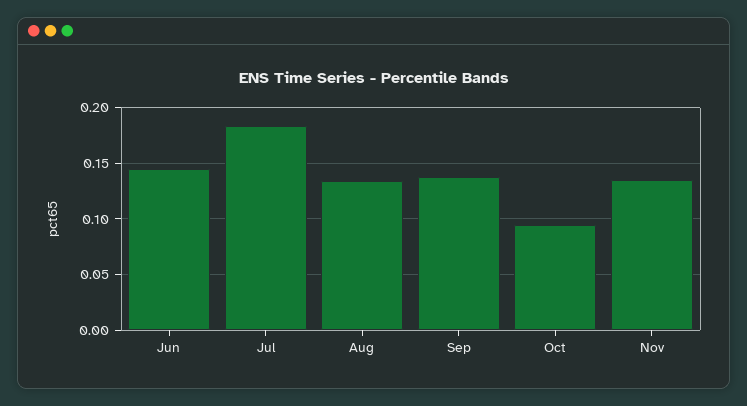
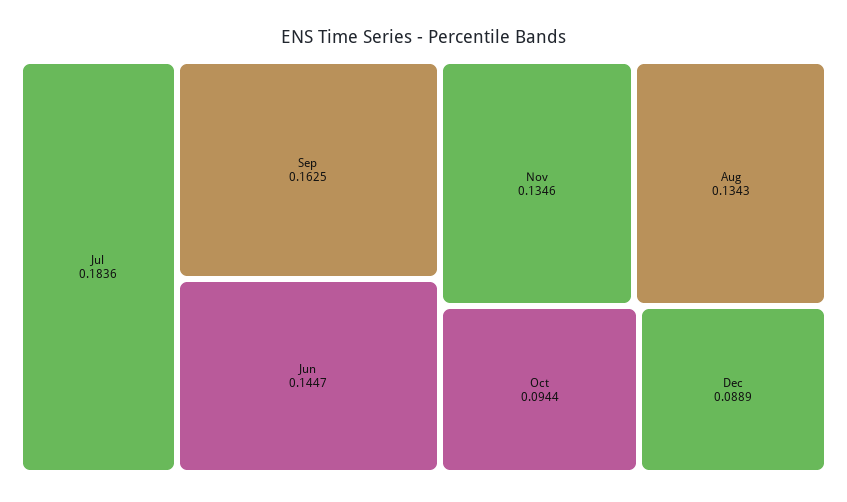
Sep: 0.14 -> 0.1625
Dec: none -> 0.0889

